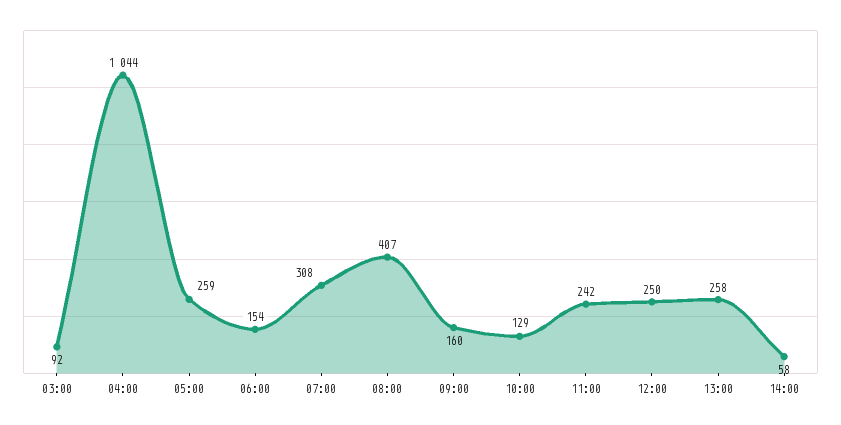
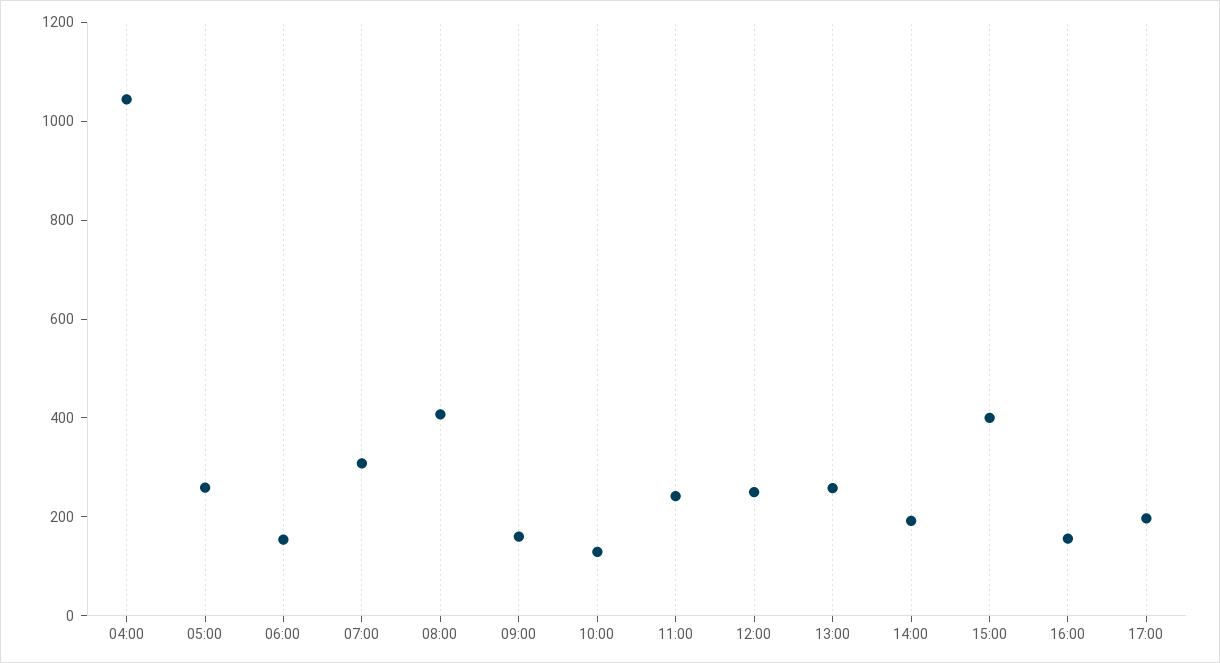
03:00: 92 -> none
14:00: 58 -> 200
15:00: none -> 400
16:00: none -> 150
17:00: none -> 200

